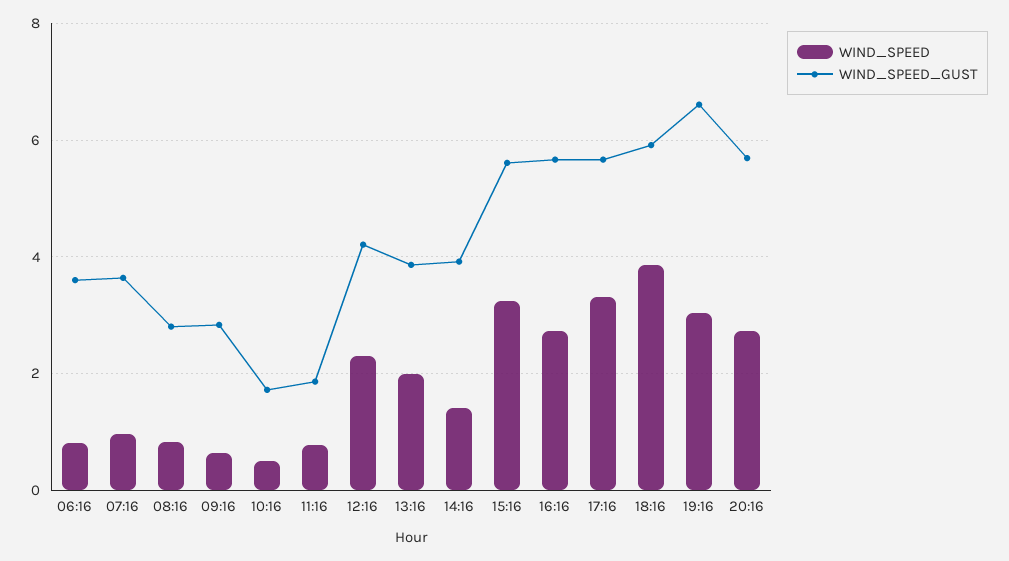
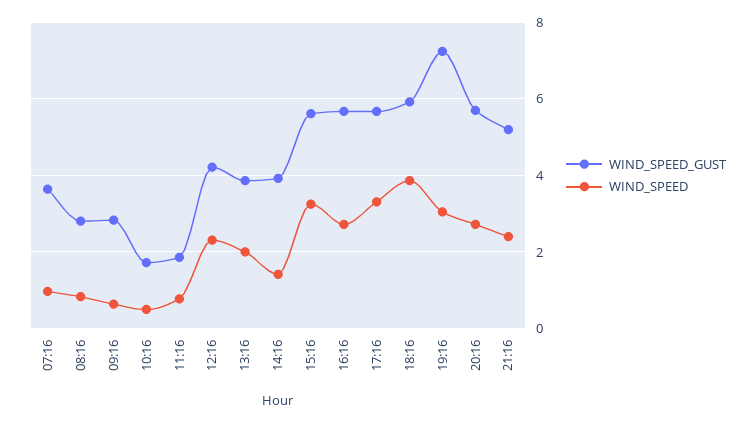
WIND_SPEED, 06:16: 0.8 -> none
WIND_SPEED_GUST, 06:16: 3.6 -> none
WIND_SPEED_GUST, 19:16: 6.6 -> 7.2
WIND_SPEED_GUST, 21:16: none -> 5.2
WIND_SPEED, 21:16: none -> 2.4

